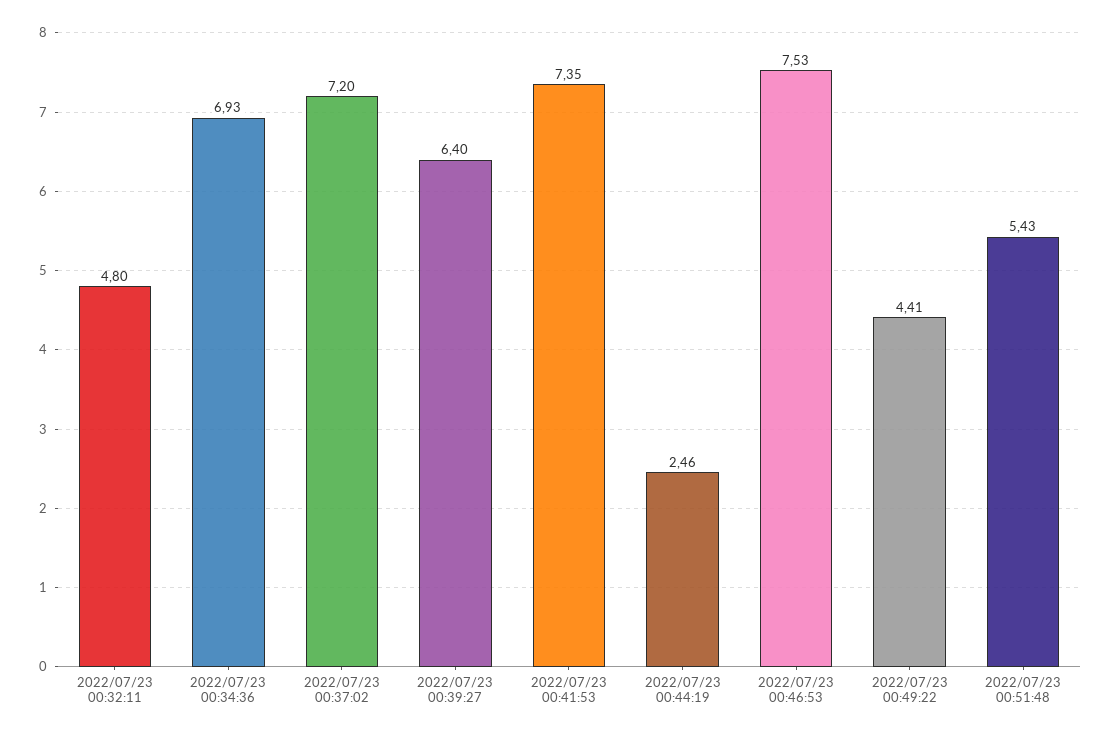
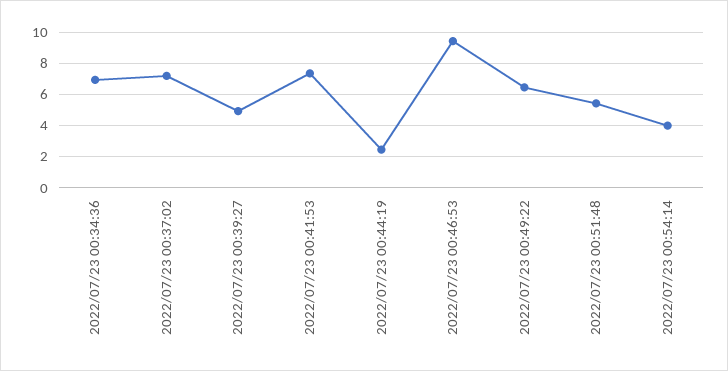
2022/07/23 00:32:11: 4.8 -> none
2022/07/23 00:39:27: 6.4 -> 5
2022/07/23 00:46:53: 7.53 -> 9.5
2022/07/23 00:49:22: 4.41 -> 6.5
2022/07/23 00:54:14: none -> 4

